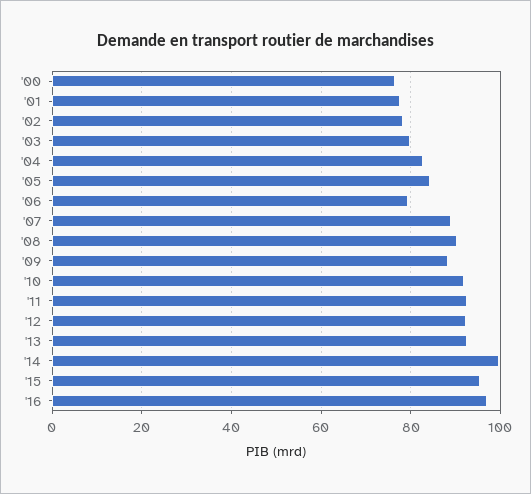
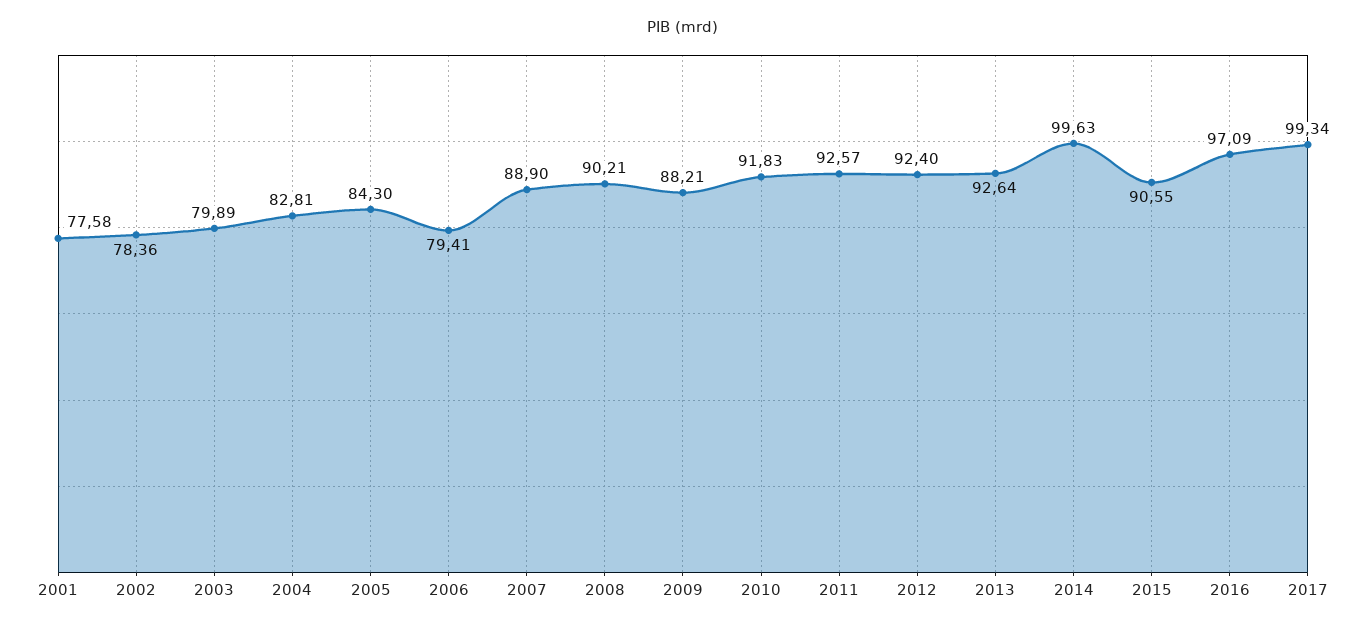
'00: 76 -> none
'15: 96 -> 90.55
2017: none -> 99.34

